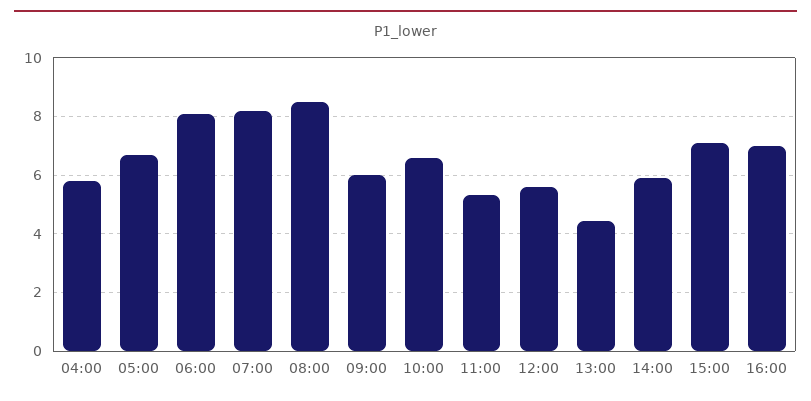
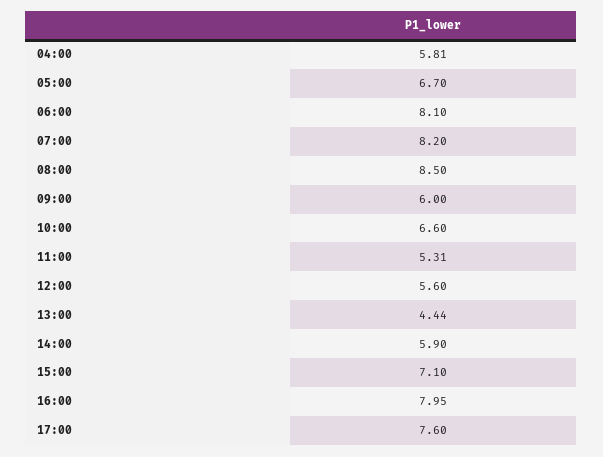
16:00: 7 -> 7.95
17:00: none -> 7.6

